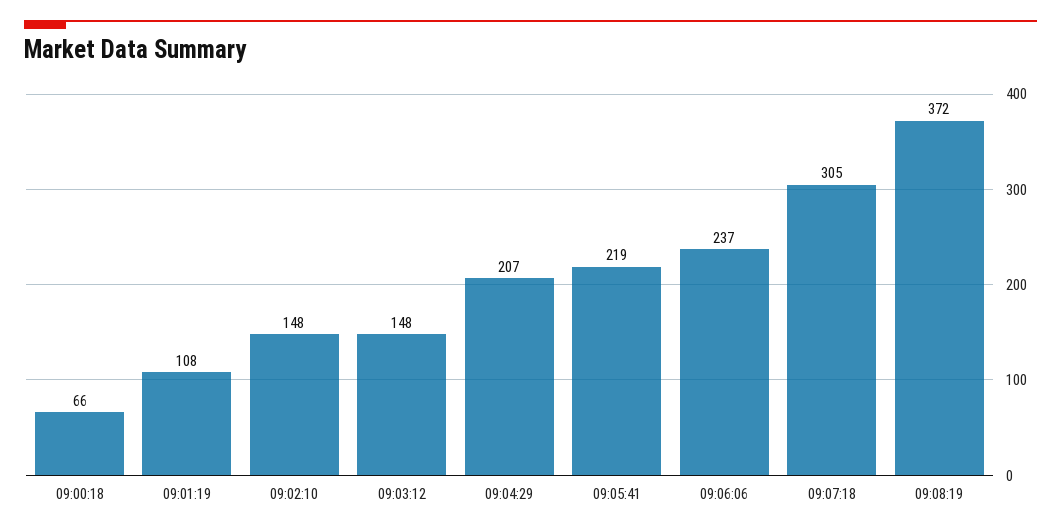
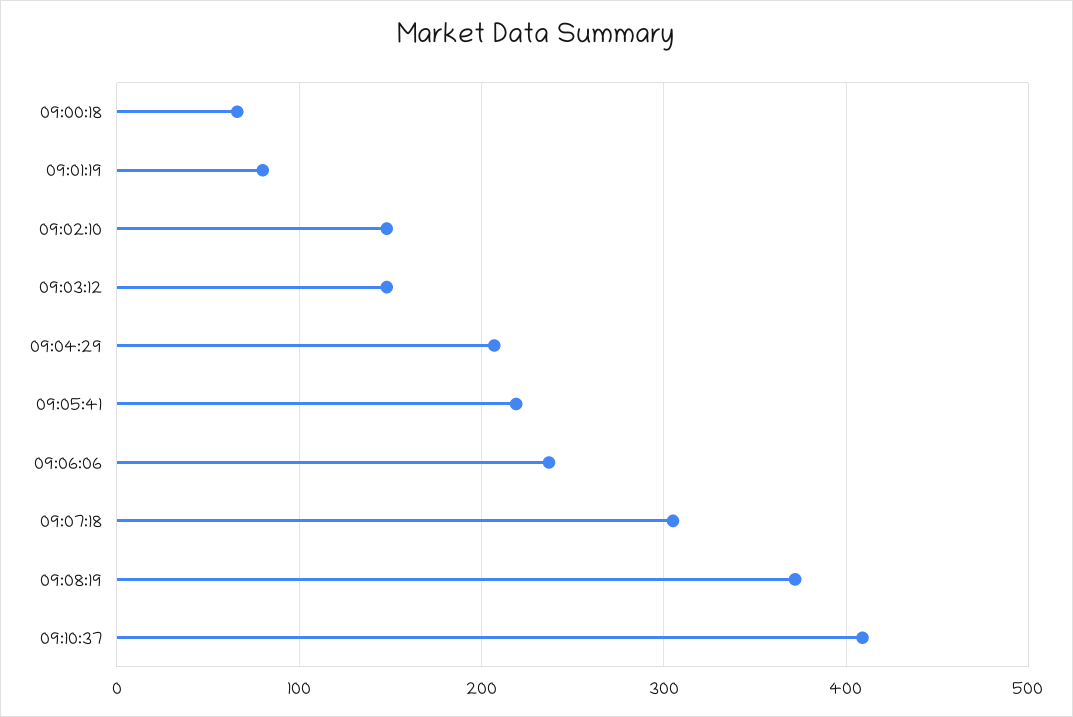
09:01:19: 108 -> 80
09:10:37: none -> 410

